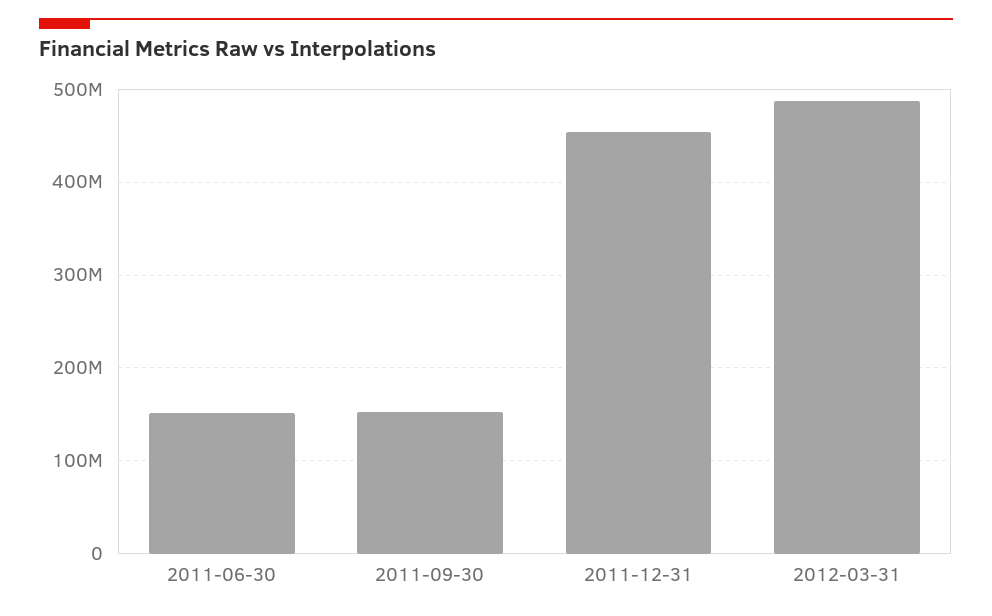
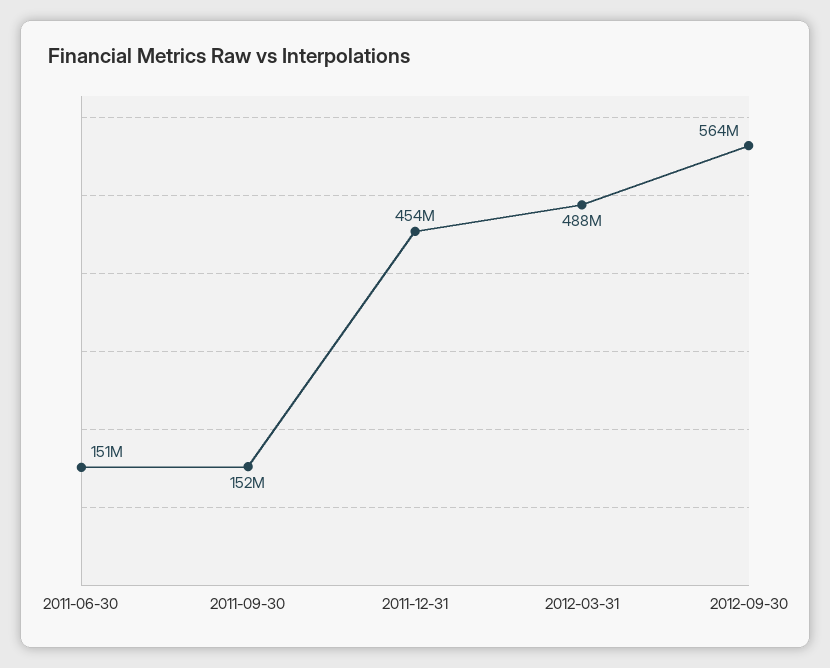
2012-09-30: none -> 564000000

